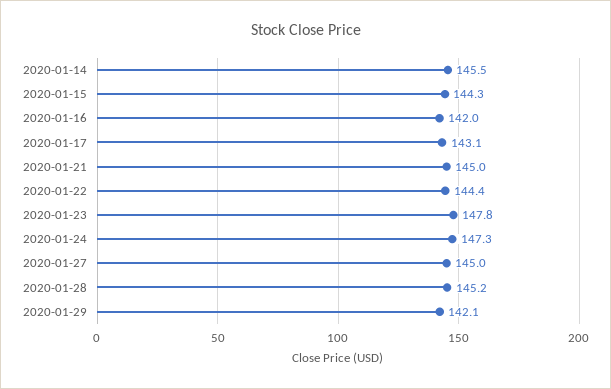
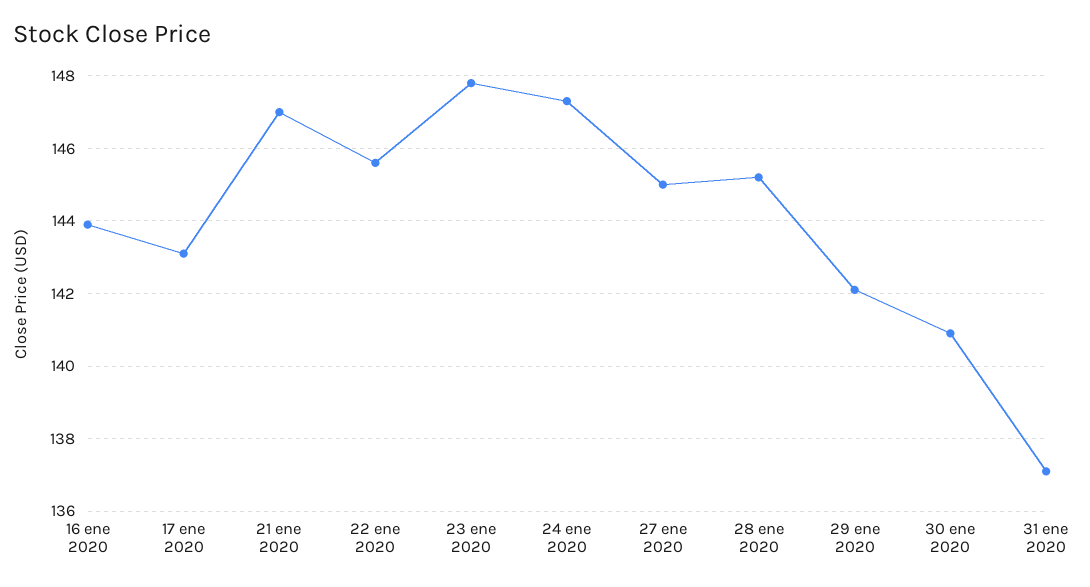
2020-01-14: 145.5 -> none
2020-01-15: 144.3 -> none
2020-01-16: 142 -> 144
2020-01-21: 145 -> 147
2020-01-22: 144.4 -> 145.5
30 ene 2020: none -> 141
31 ene 2020: none -> 137

